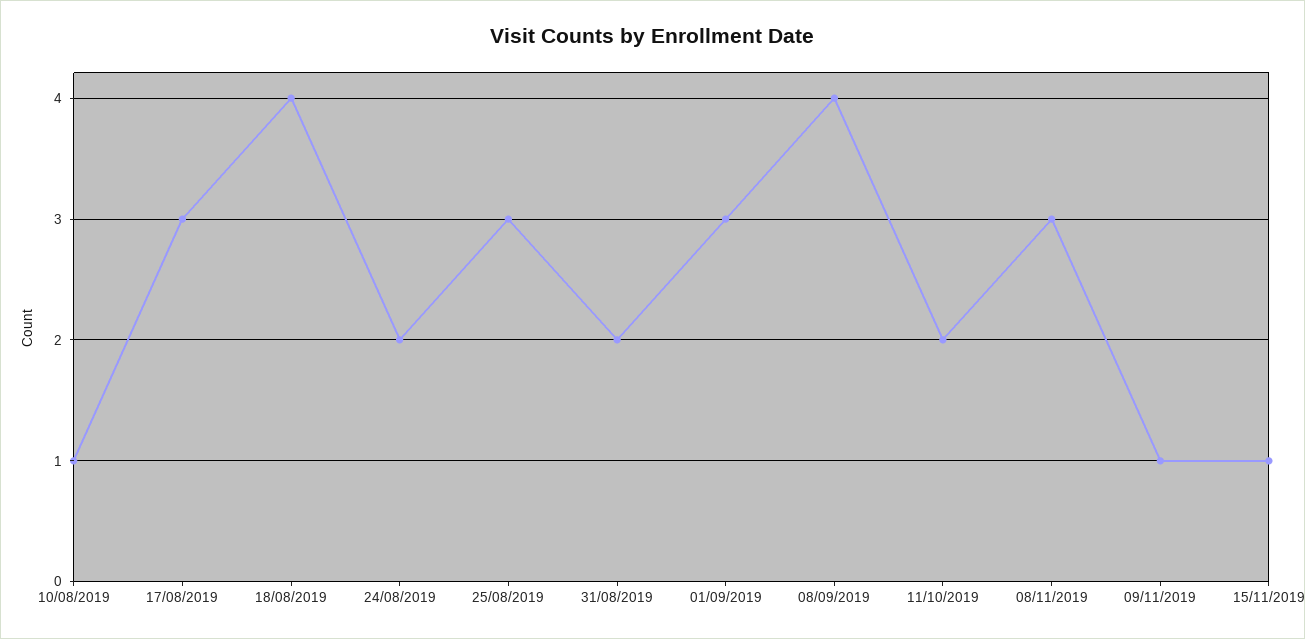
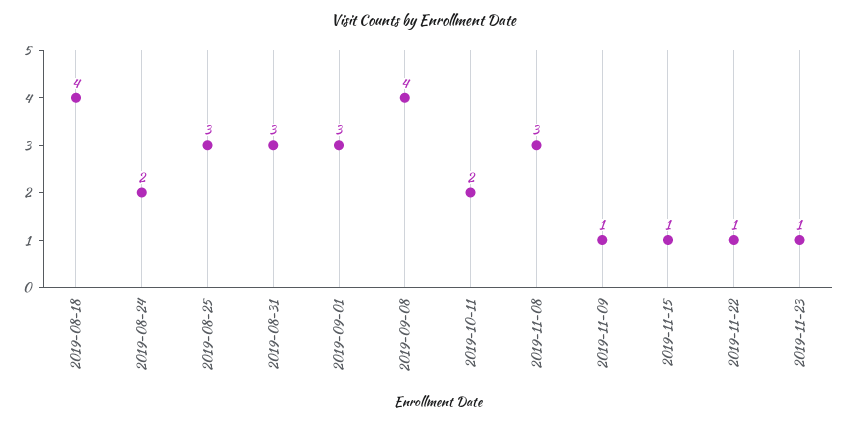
10/08/2019: 1 -> none
17/08/2019: 3 -> none
31/08/2019: 2 -> 3
2019-11-22: none -> 1
2019-11-23: none -> 1

